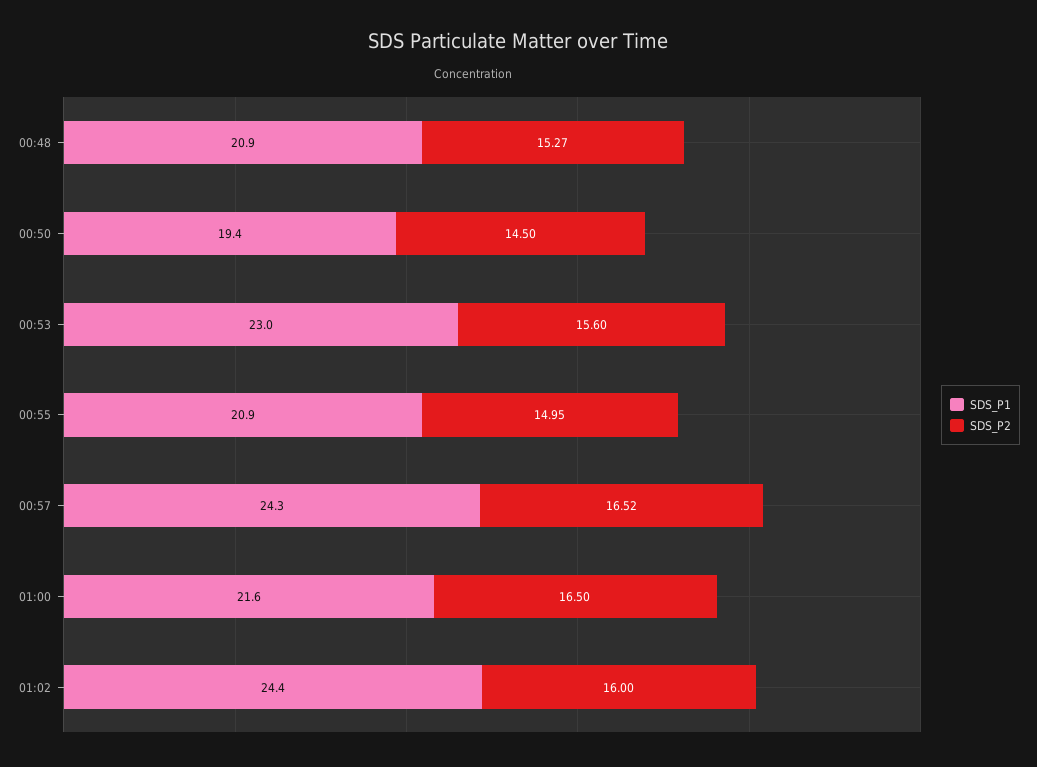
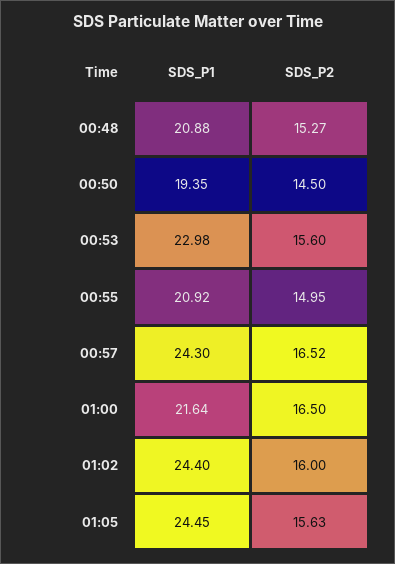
SDS_P1, 01:05: none -> 24.45
SDS_P2, 01:05: none -> 15.63

